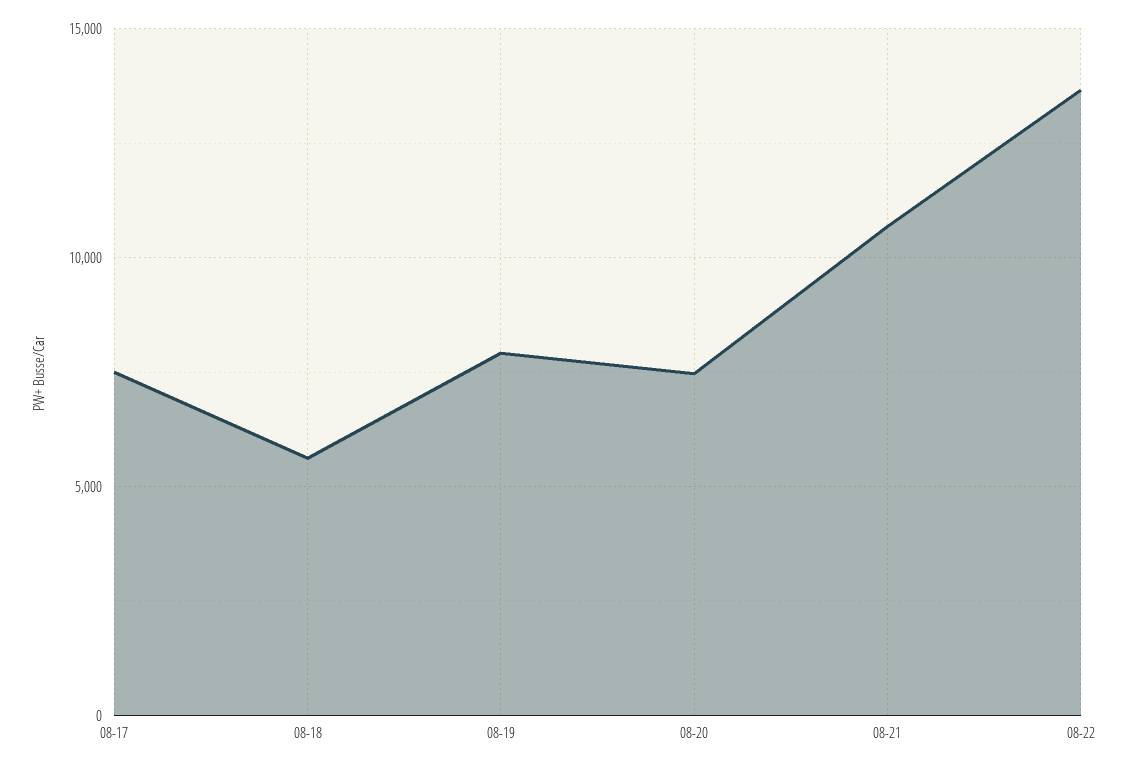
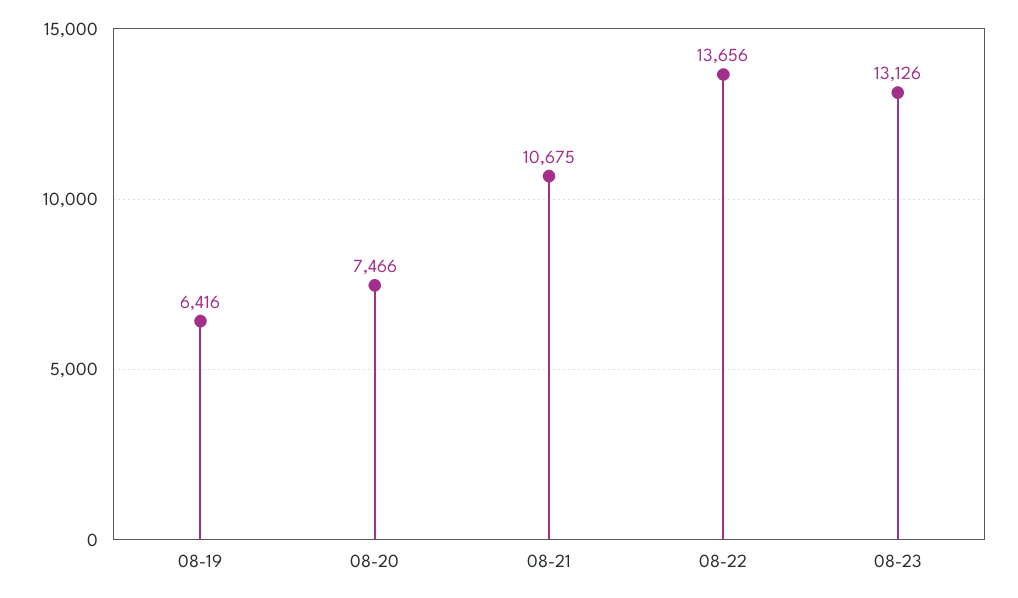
08-17: 7500 -> none
08-18: 5500 -> none
08-19: 8000 -> 6416
08-23: none -> 13126

